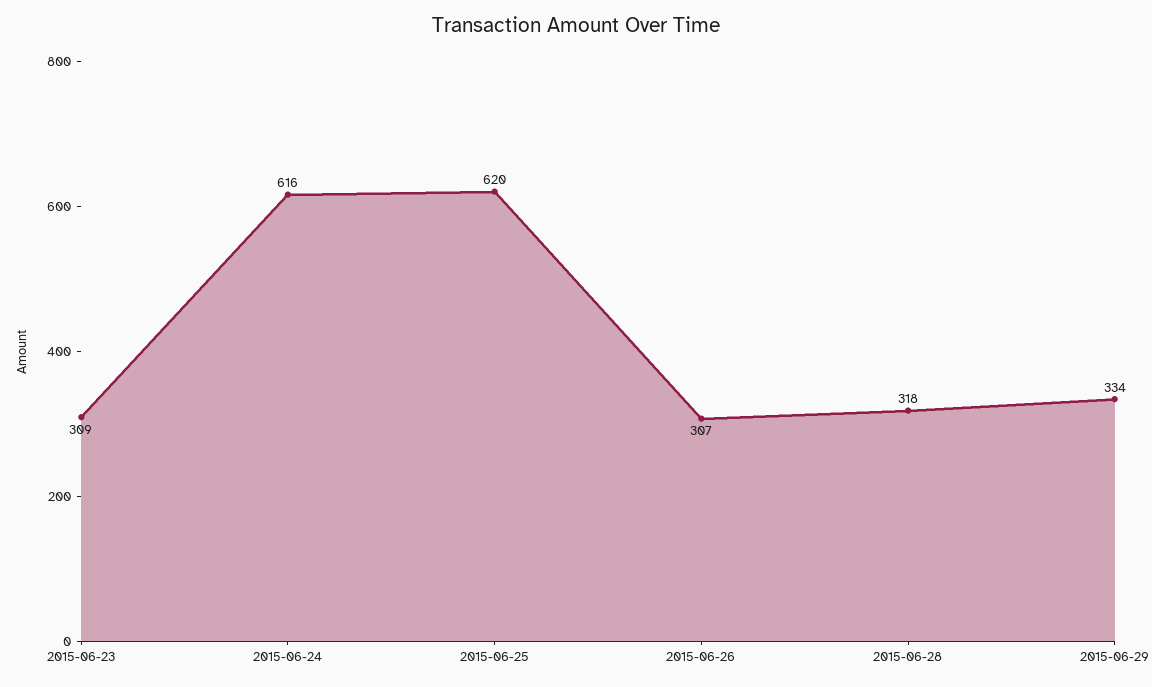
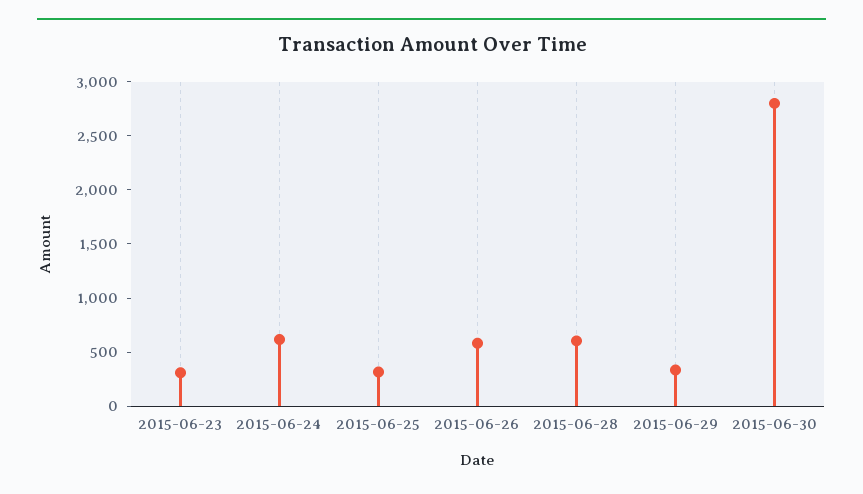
2015-06-25: 620 -> 300
2015-06-26: 307 -> 600
2015-06-28: 318 -> 600
2015-06-30: none -> 2800

